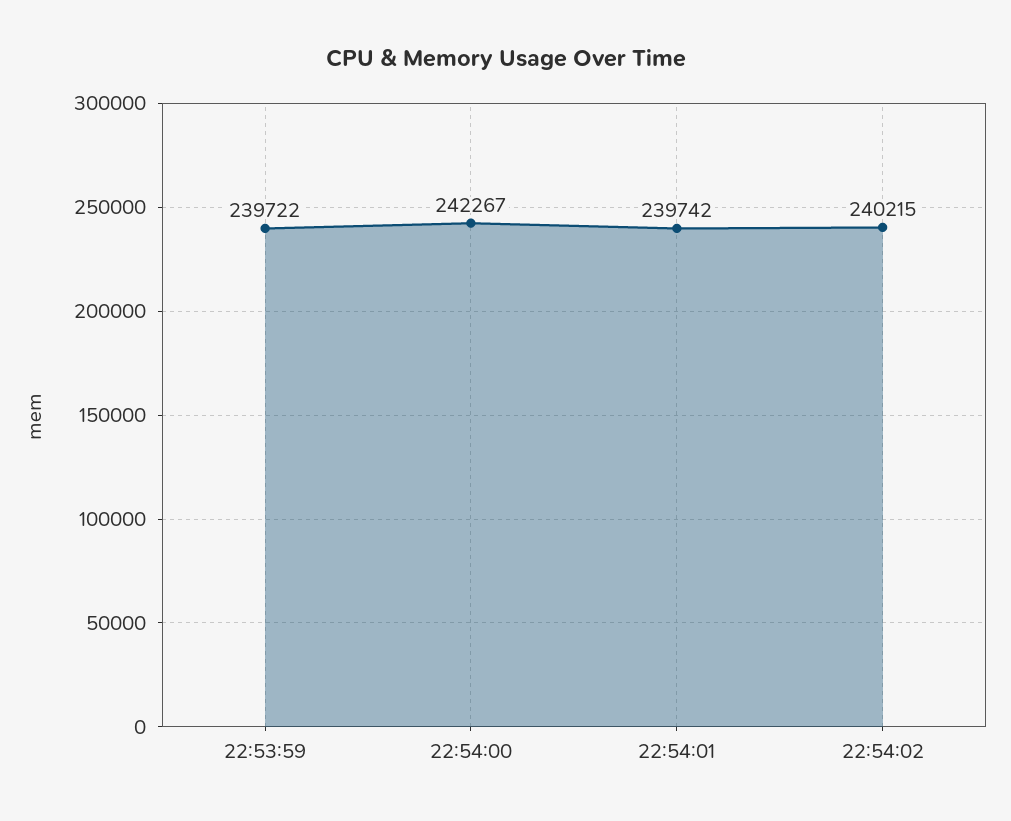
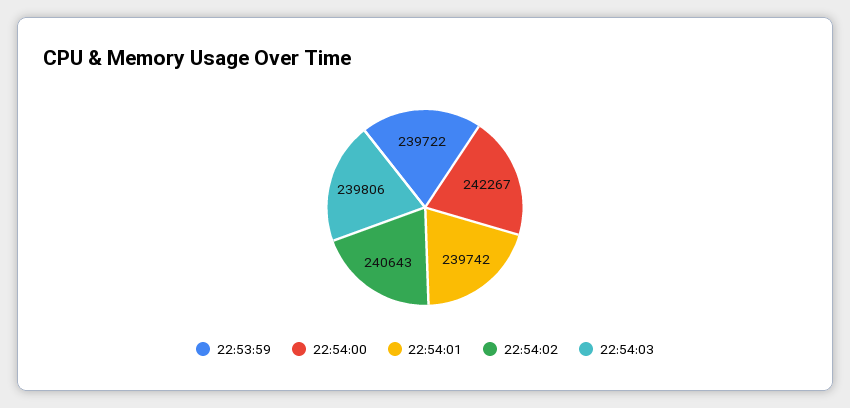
22:54:02: 240215 -> 240643
22:54:03: none -> 239806

